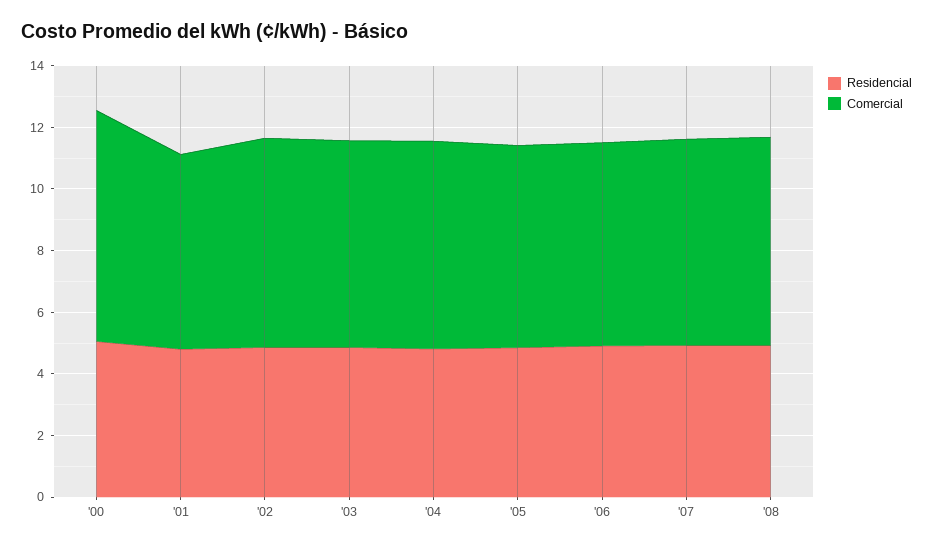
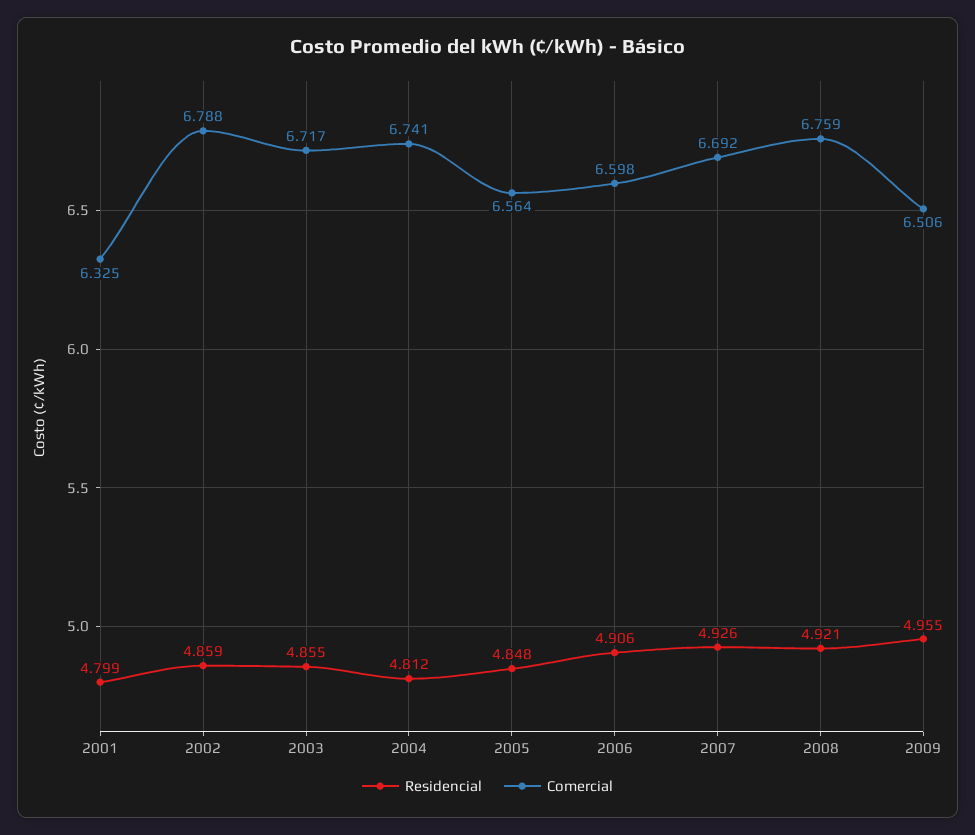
Residencial, '00: 5 -> none
Comercial, '00: 7.5 -> none
Residencial, 2009: none -> 4.955
Comercial, 2009: none -> 6.506

